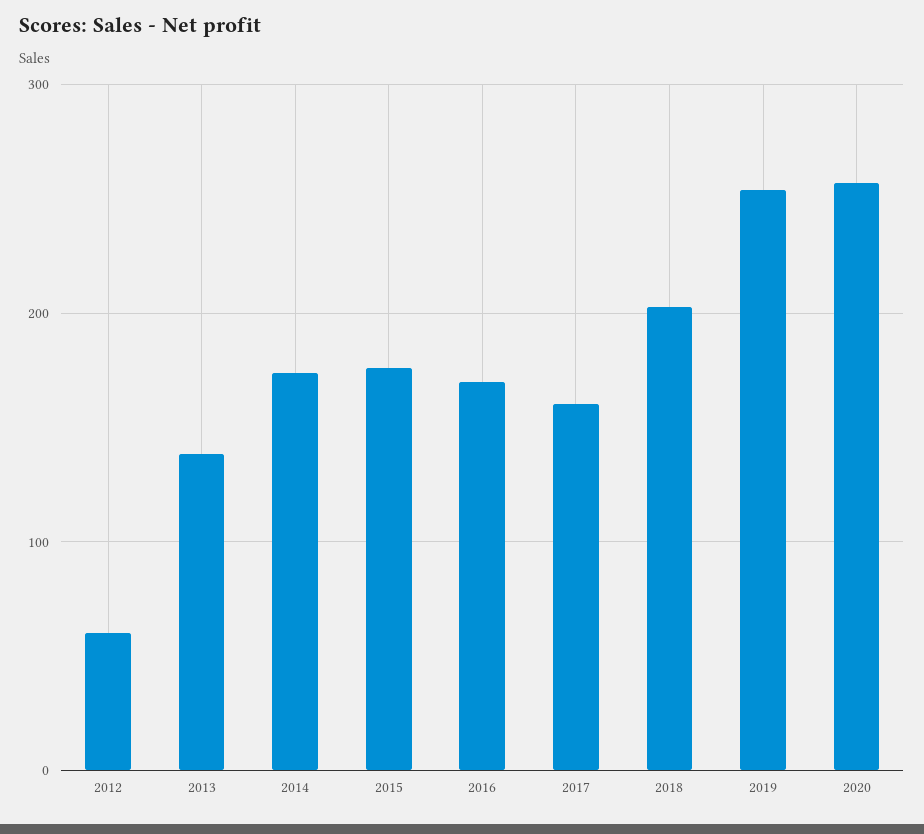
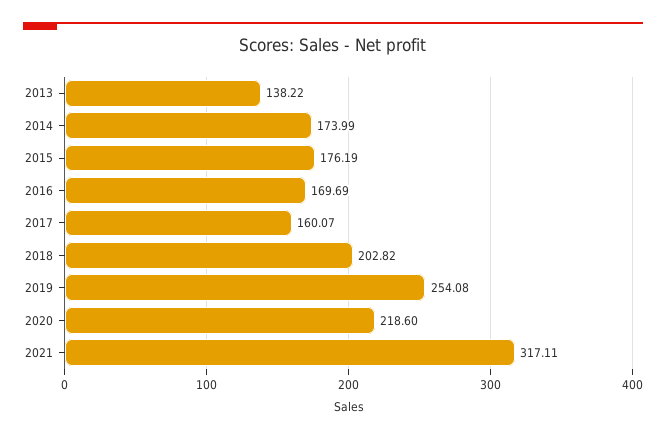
2012: 60 -> none
2020: 260 -> 218.6
2021: none -> 317.11

